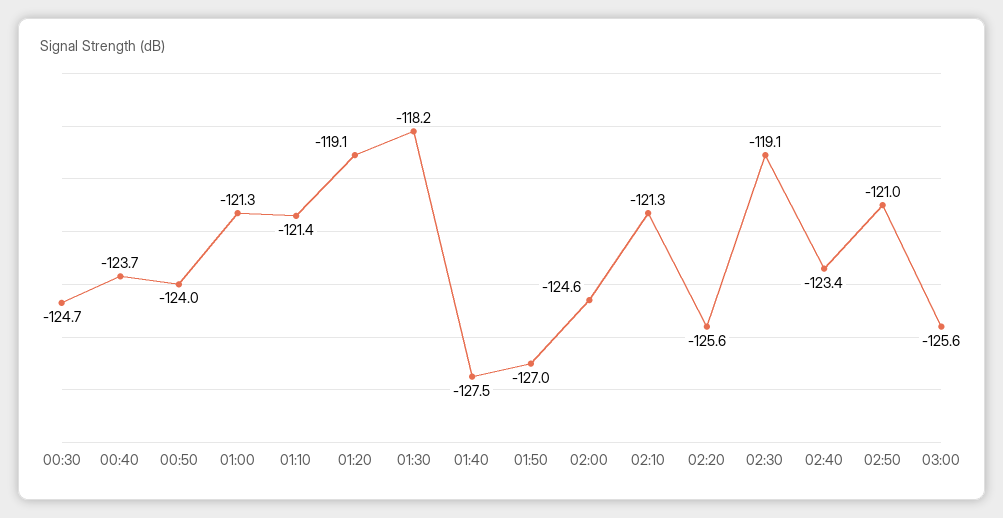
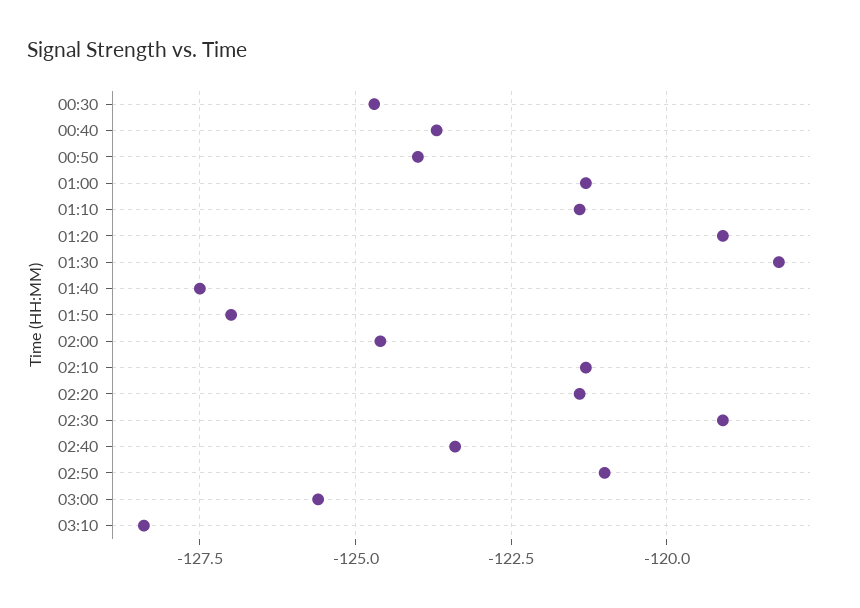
02:20: -125.6 -> -121.5
03:10: none -> -128.5

